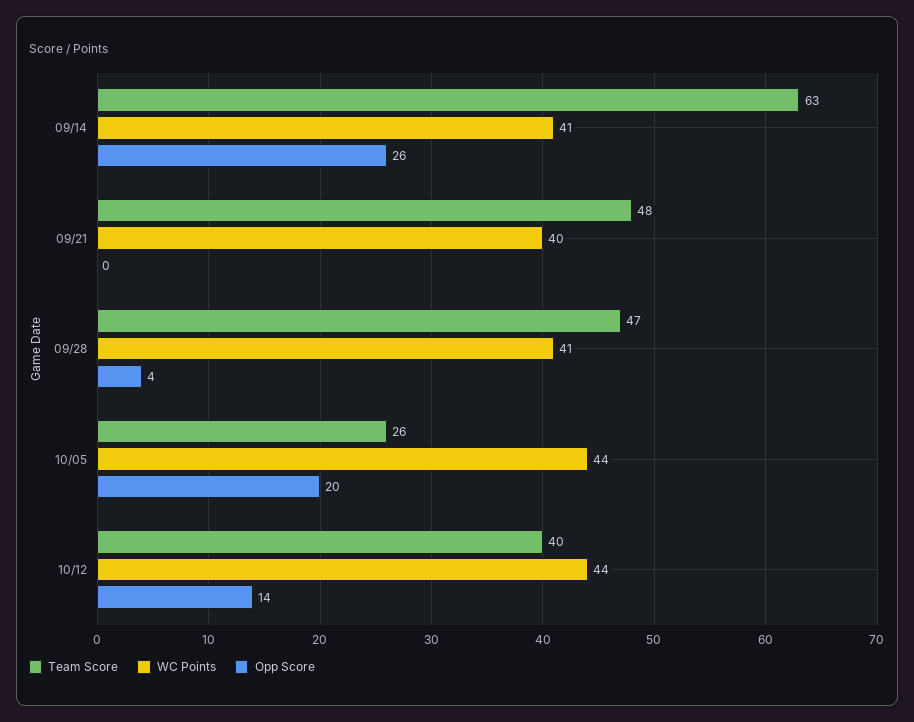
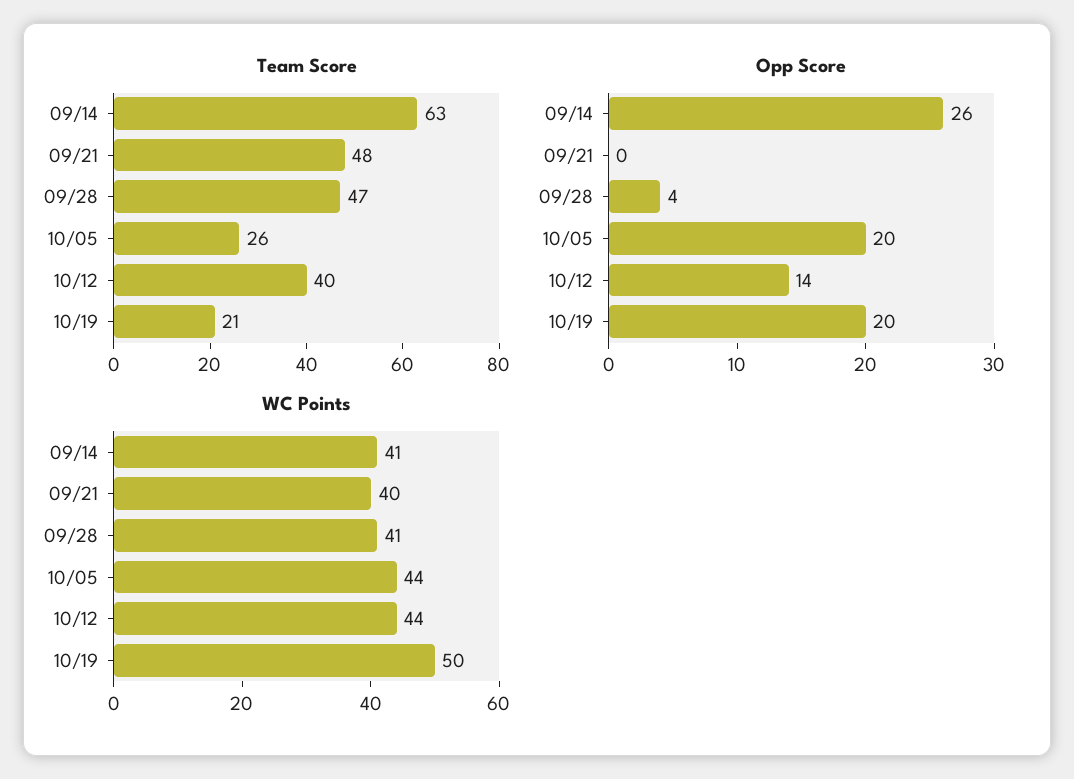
Team Score, 10/19: none -> 21
Opp Score, 10/19: none -> 20
WC Points, 10/19: none -> 50

